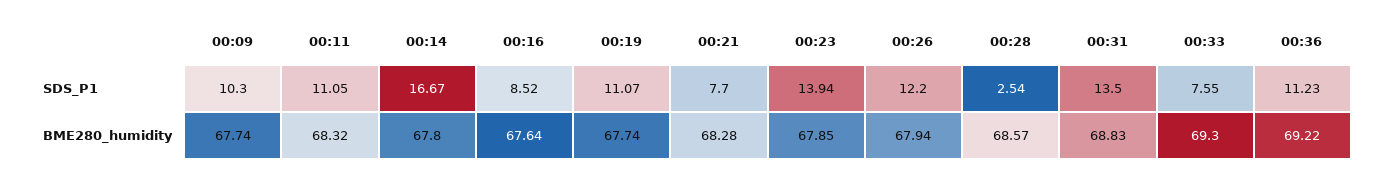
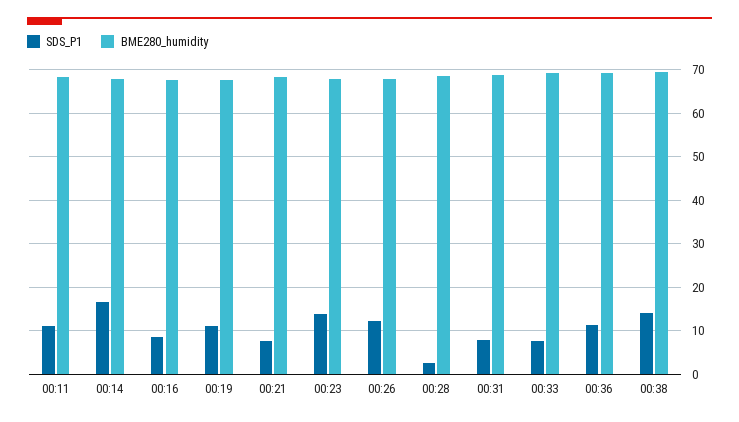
SDS_P1, 00:09: 10.3 -> none
SDS_P1, 00:31: 13.5 -> 8
BME280_humidity, 00:09: 67.74 -> none
SDS_P1, 00:38: none -> 14
BME280_humidity, 00:38: none -> 70

